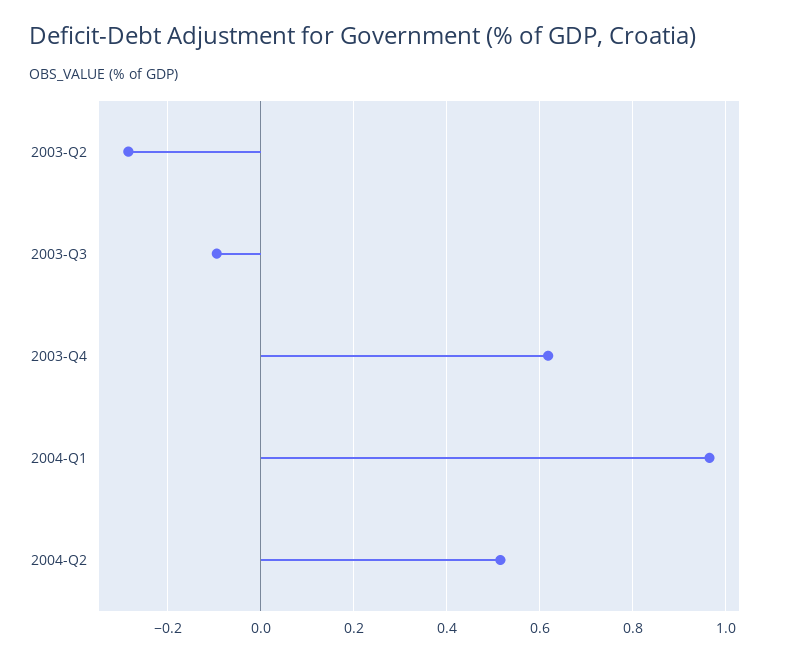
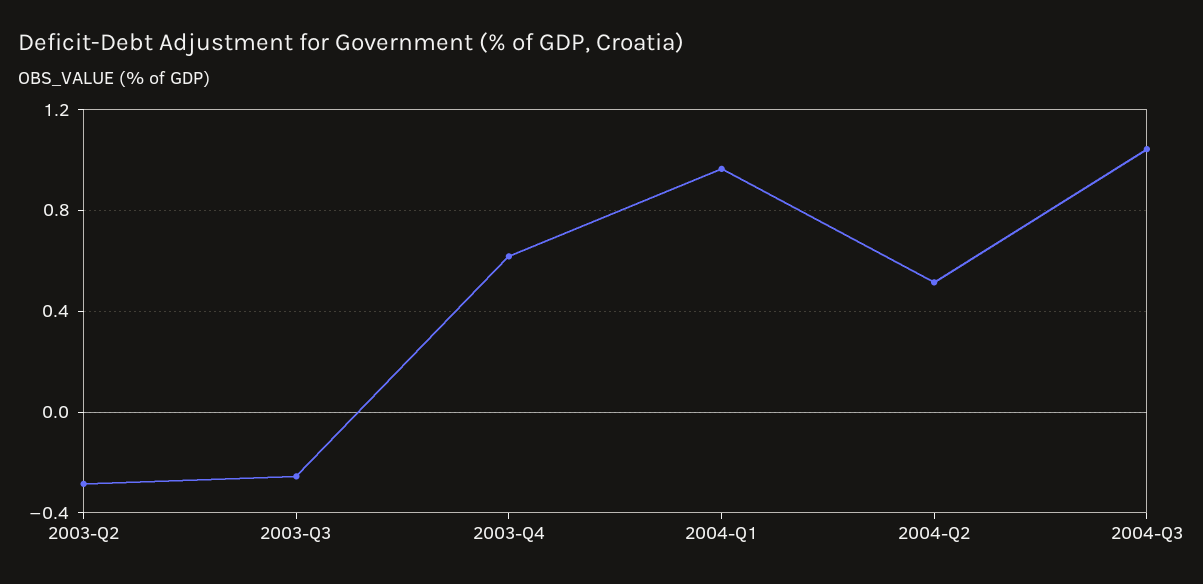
2003-Q3: -0.1 -> -0.25
2004-Q3: none -> 1.05

